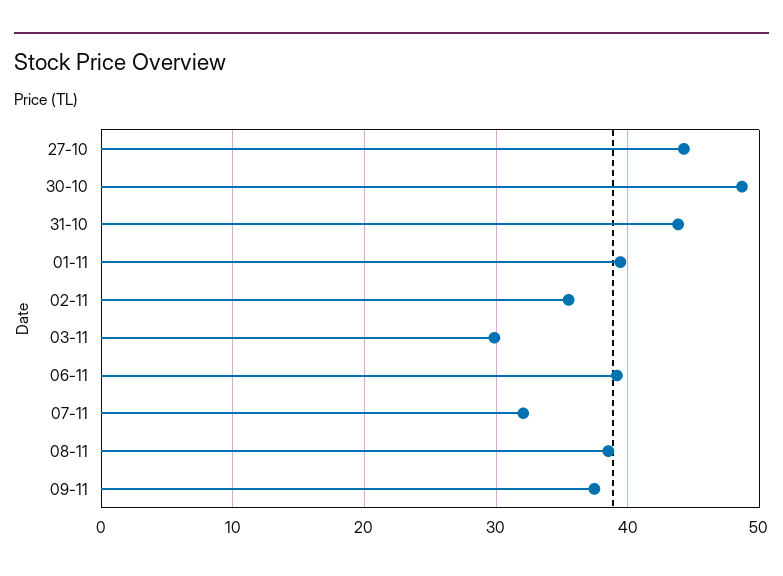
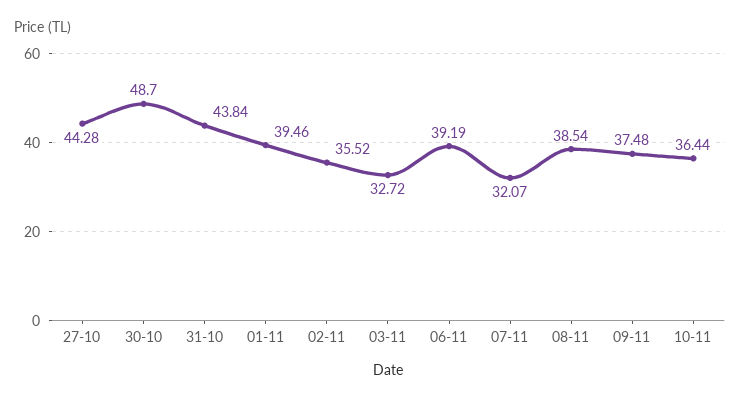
03-11: 30 -> 32.72
10-11: none -> 36.44

